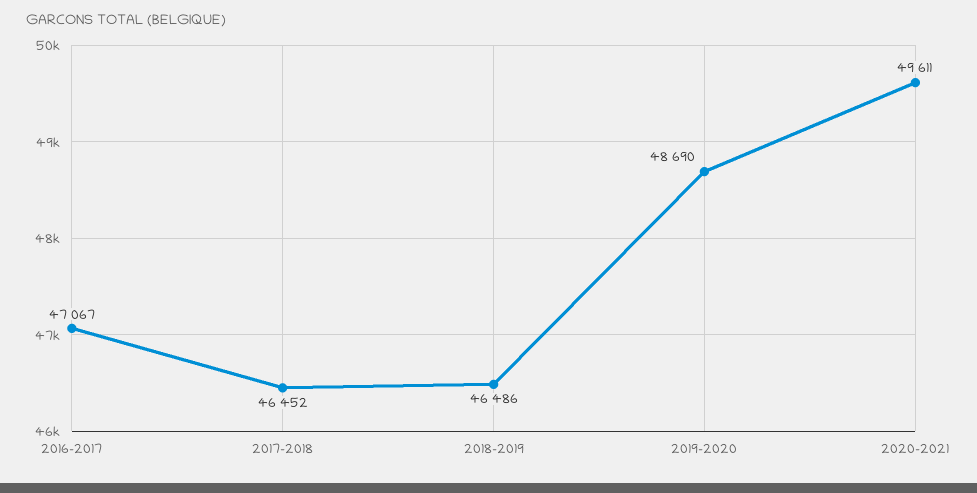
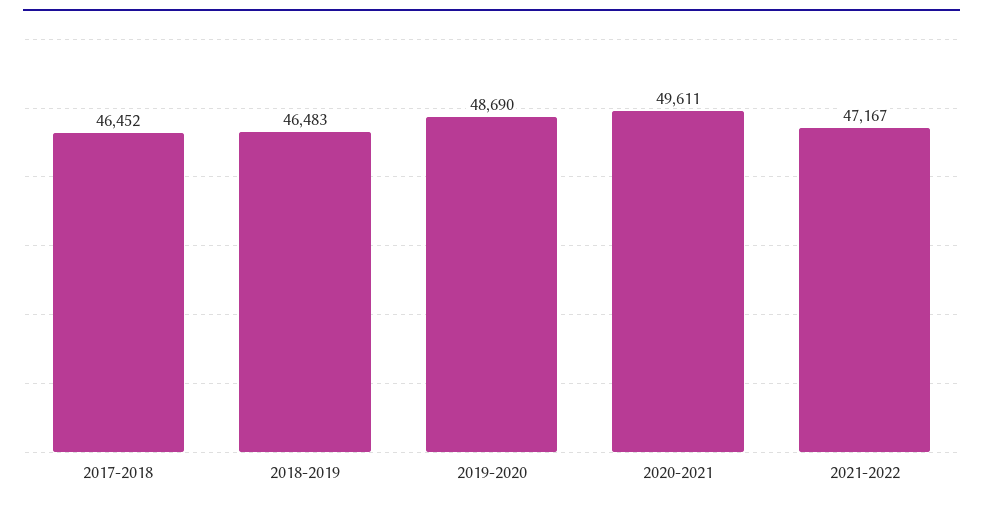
2016-2017: 47067 -> none
2018-2019: 46486 -> 46483
2021-2022: none -> 47167

